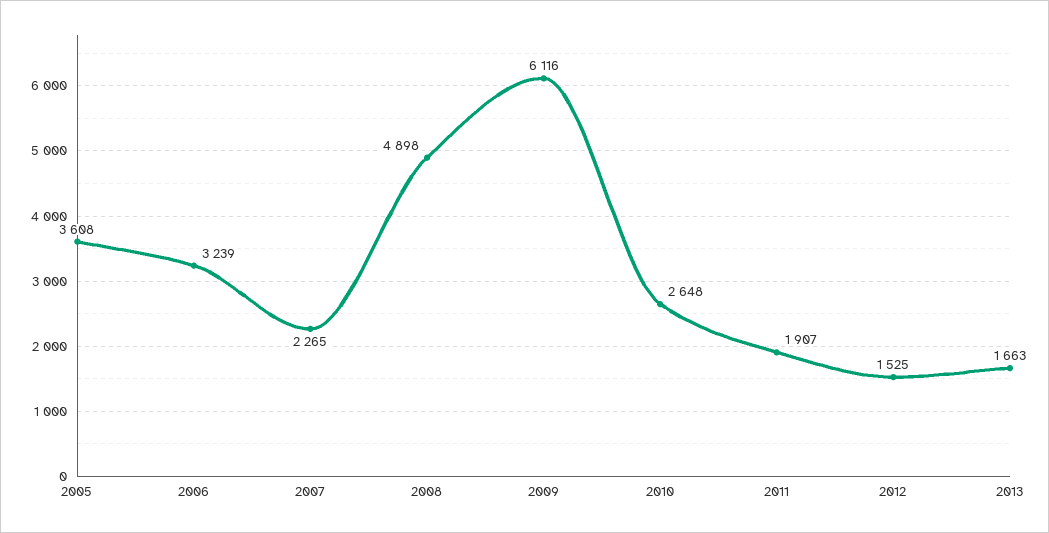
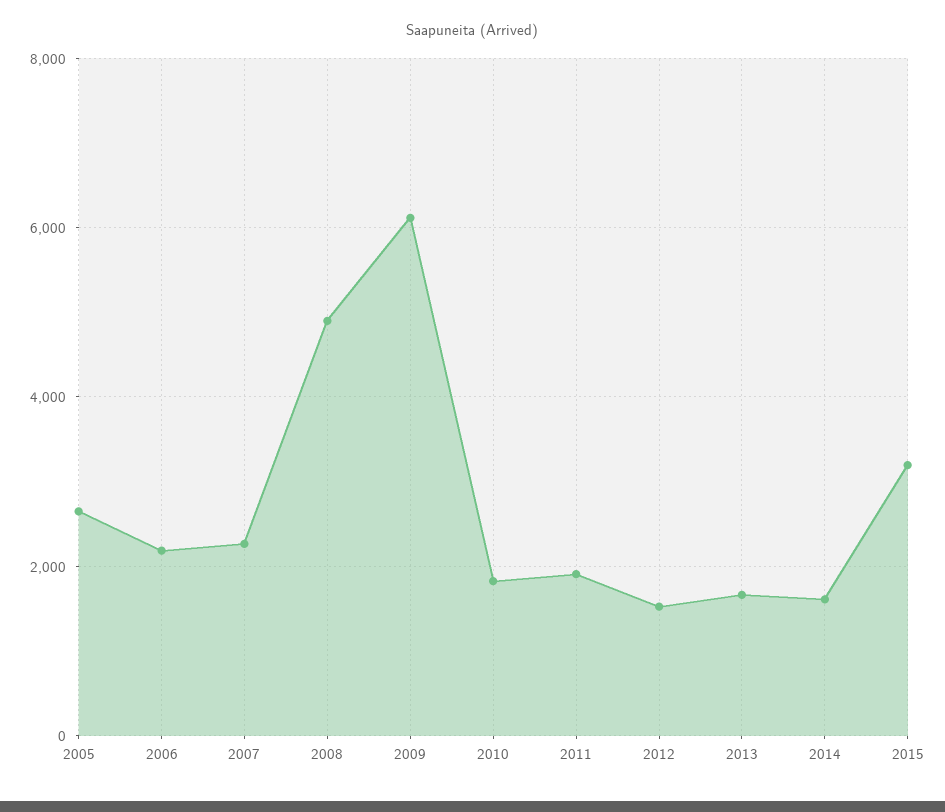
2005: 3608 -> 2600
2006: 3239 -> 2200
2010: 2648 -> 1800
2014: none -> 1600
2015: none -> 3200

